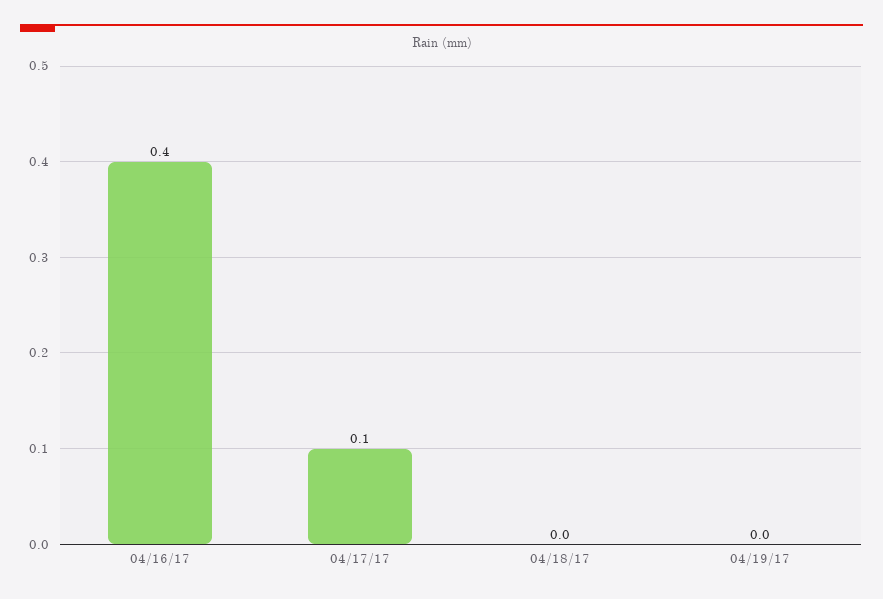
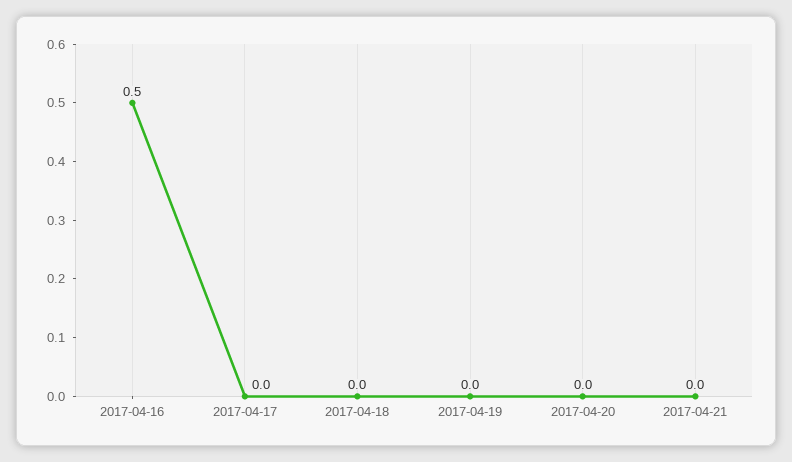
04/16/17: 0.4 -> 0.5
04/17/17: 0.1 -> 0
2017-04-20: none -> 0
2017-04-21: none -> 0

